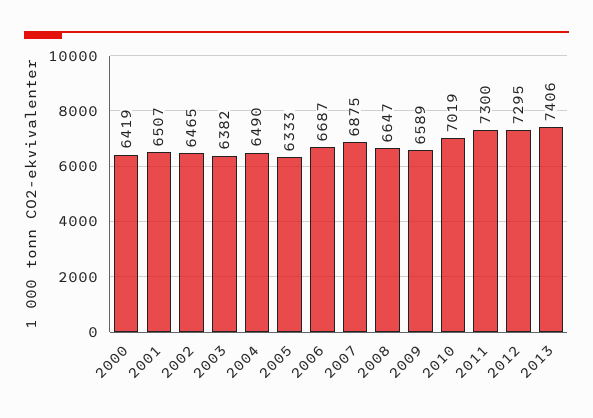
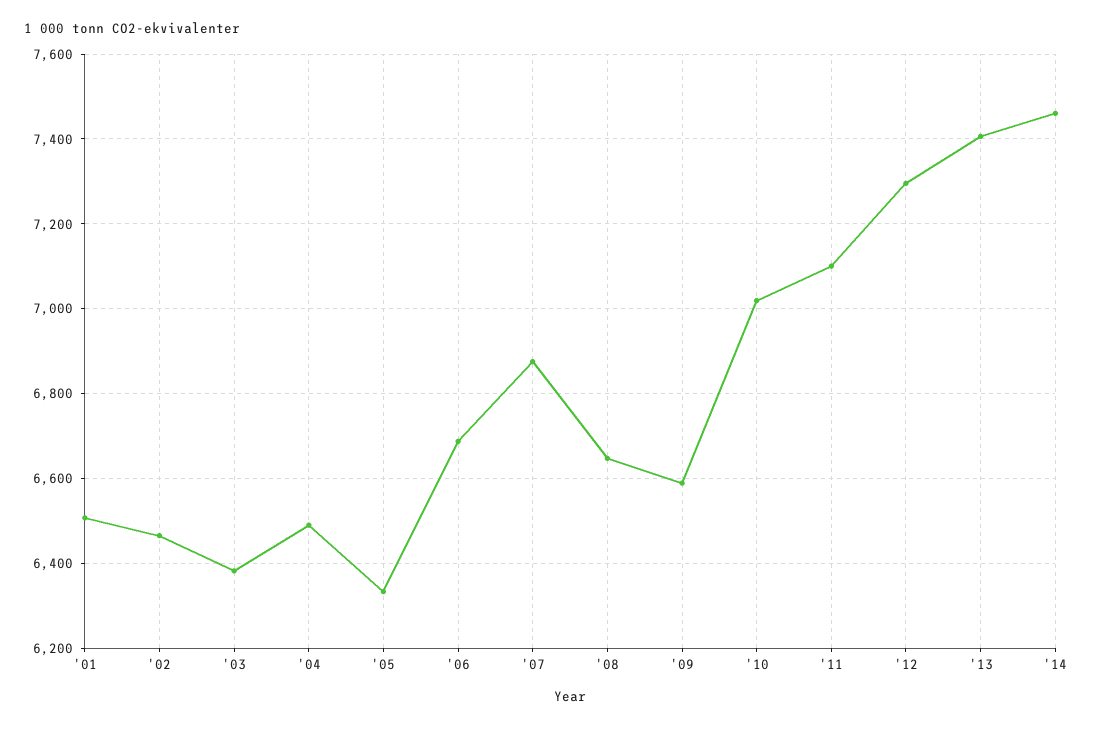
2000: 6419 -> none
2011: 7300 -> 7100
'14: none -> 7460

